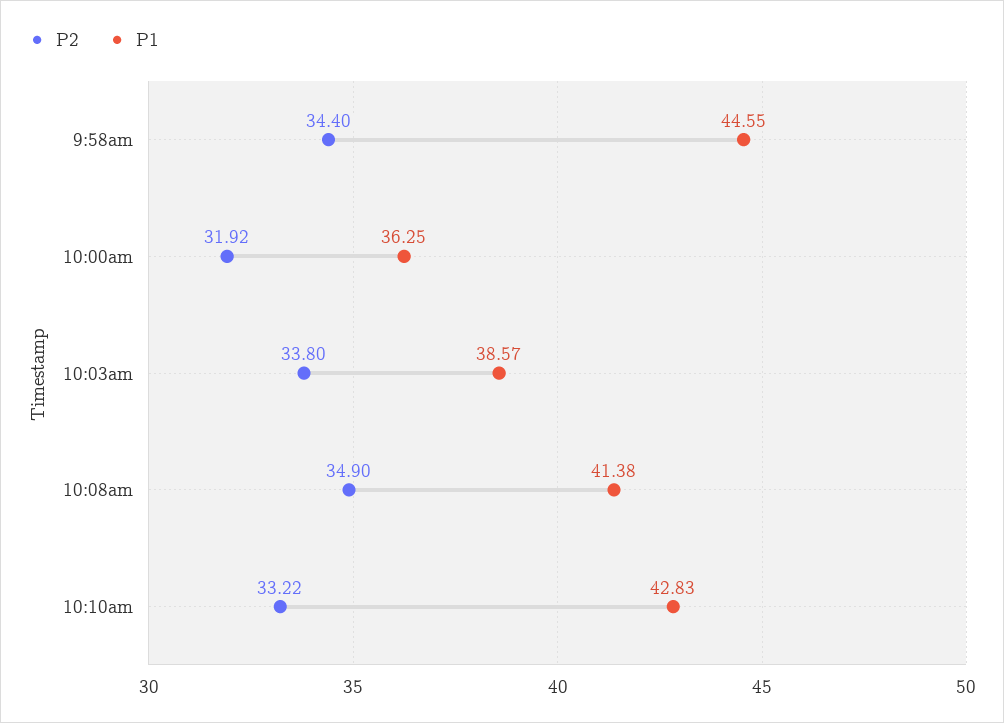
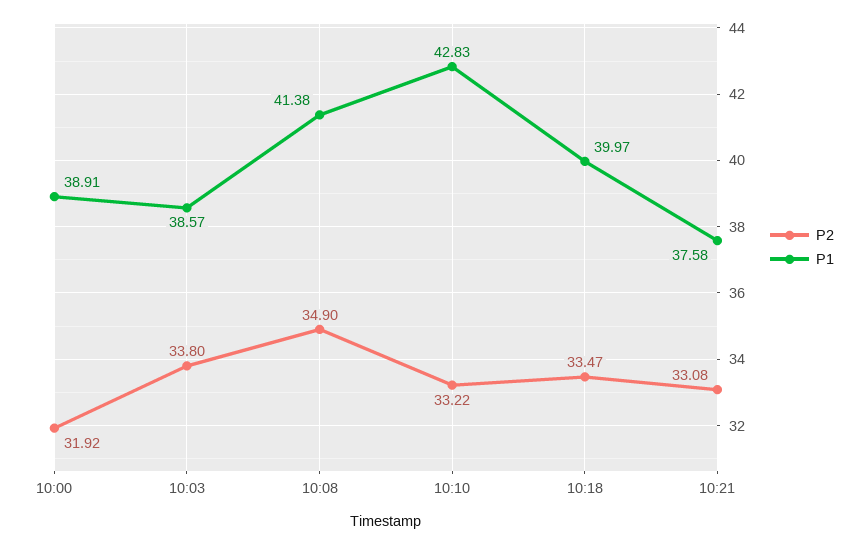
P2, 9:58am: 34.4 -> none
P1, 9:58am: 44.55 -> none
P1, 10:00am: 36.25 -> 38.91
P2, 10:18: none -> 33.47
P1, 10:18: none -> 39.97
P2, 10:21: none -> 33.08
P1, 10:21: none -> 37.58

